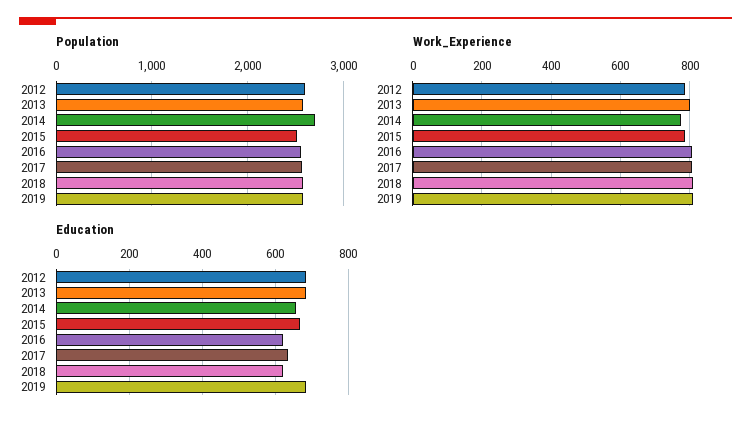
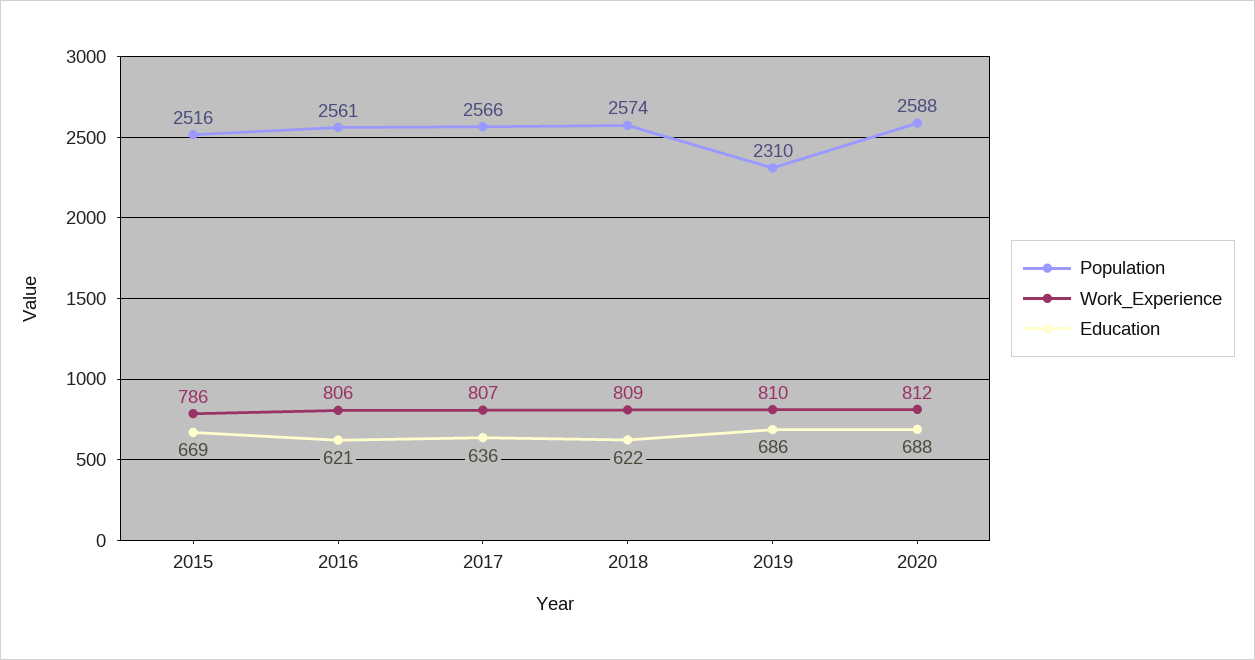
Population, 2012: 2600 -> none
Population, 2013: 2600 -> none
Population, 2014: 2700 -> none
Population, 2019: 2600 -> 2310
Work_Experience, 2012: 780 -> none
Work_Experience, 2013: 800 -> none
Work_Experience, 2014: 780 -> none
Education, 2012: 680 -> none
Education, 2013: 680 -> none
Education, 2014: 660 -> none
Population, 2020: none -> 2588
Work_Experience, 2020: none -> 812
Education, 2020: none -> 688

